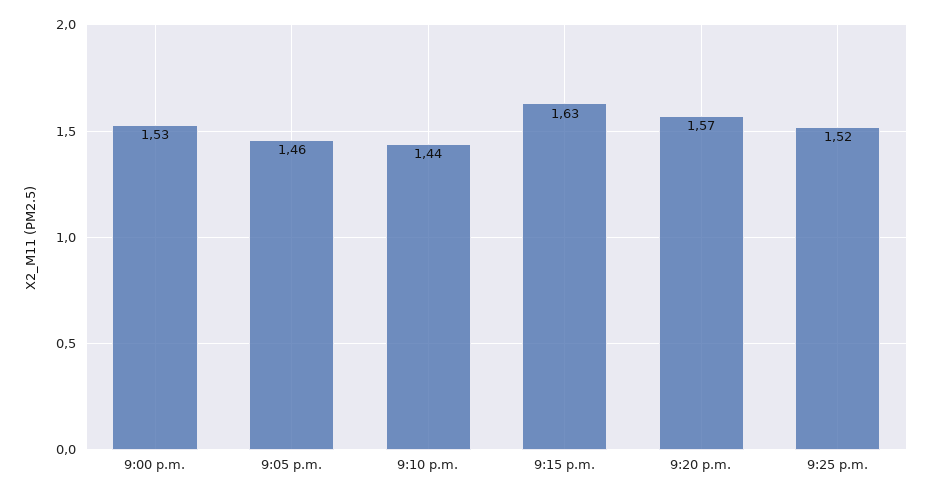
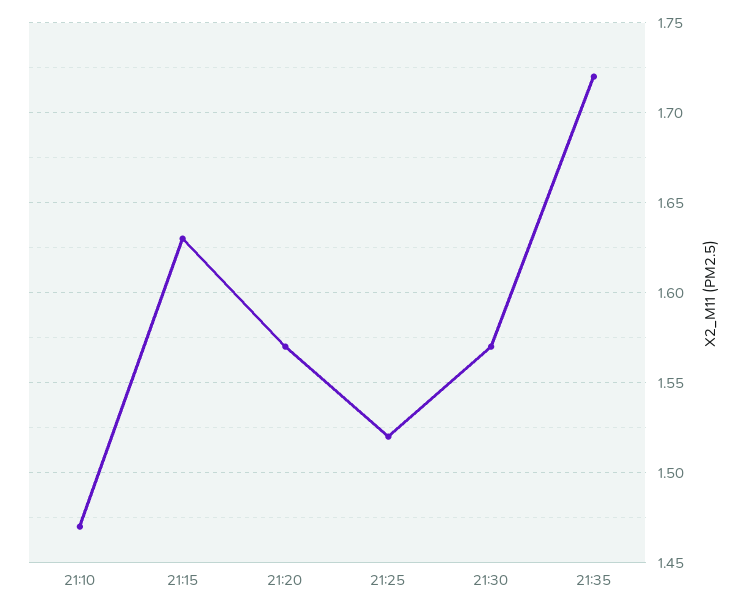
9:00 p.m.: 1.53 -> none
9:05 p.m.: 1.46 -> none
9:10 p.m.: 1.44 -> 1.47
21:30: none -> 1.57
21:35: none -> 1.72

